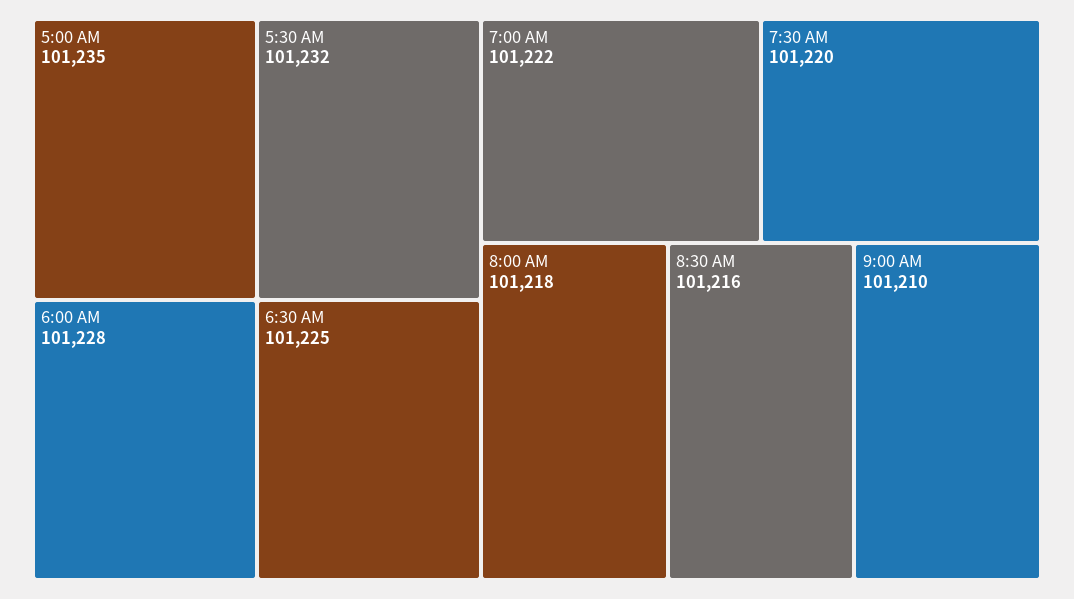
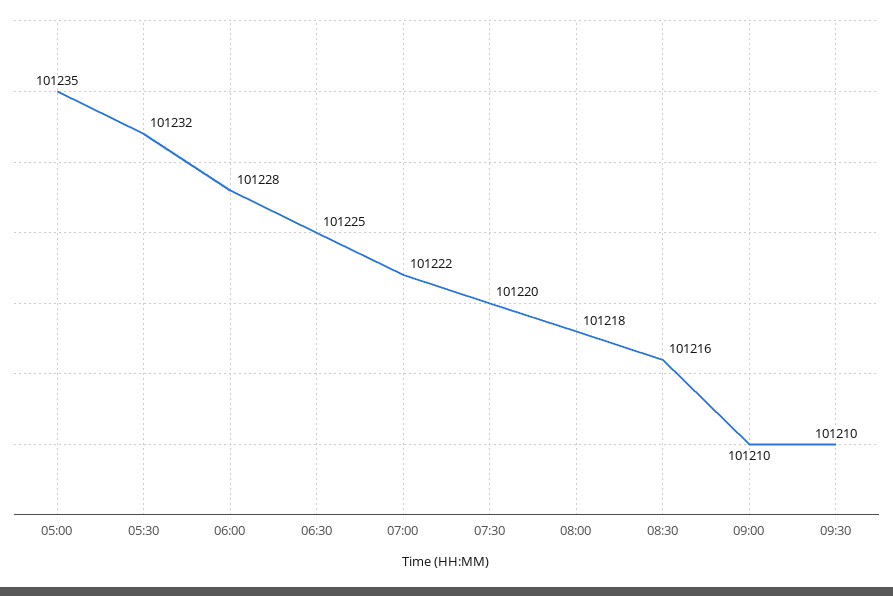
09:30: none -> 101210

